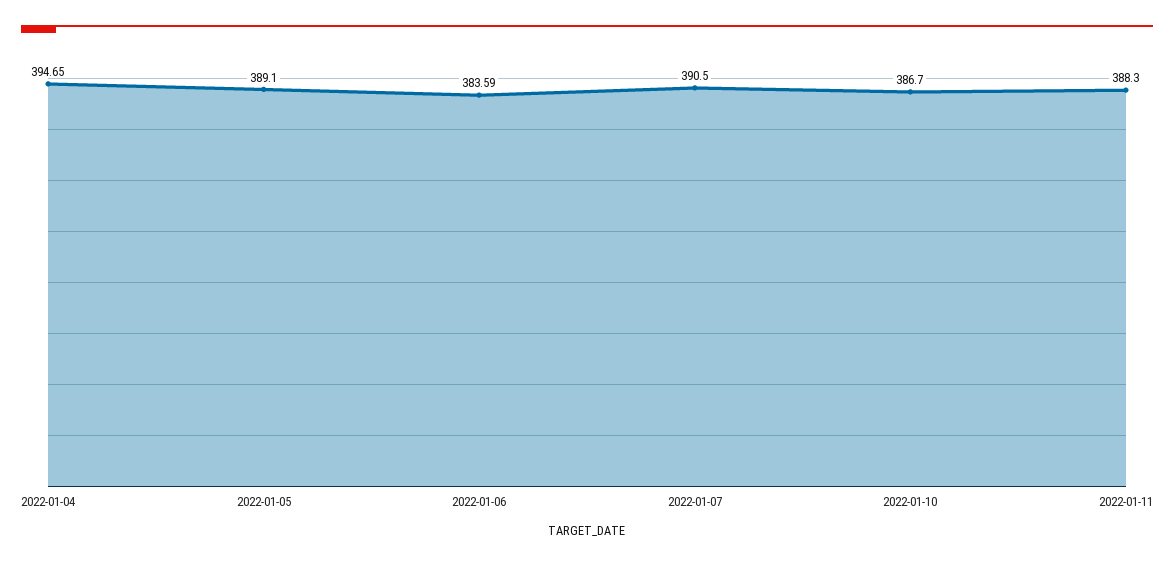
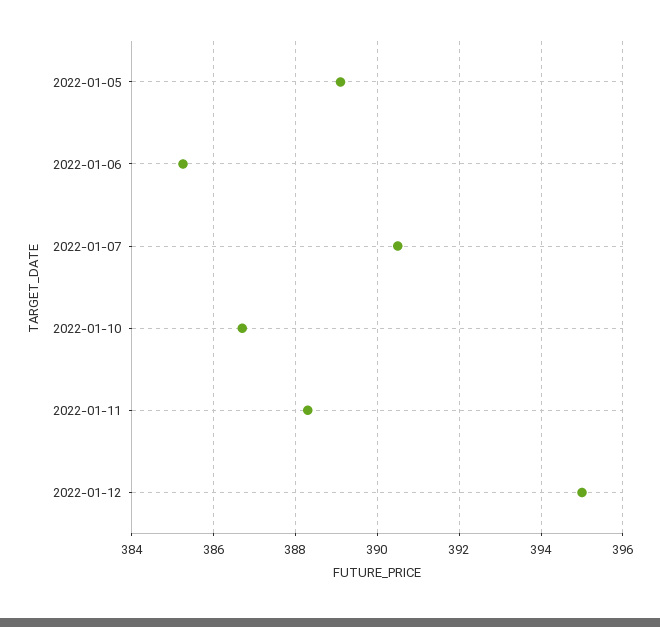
2022-01-04: 394.65 -> none
2022-01-06: 383.59 -> 385.2
2022-01-12: none -> 395

